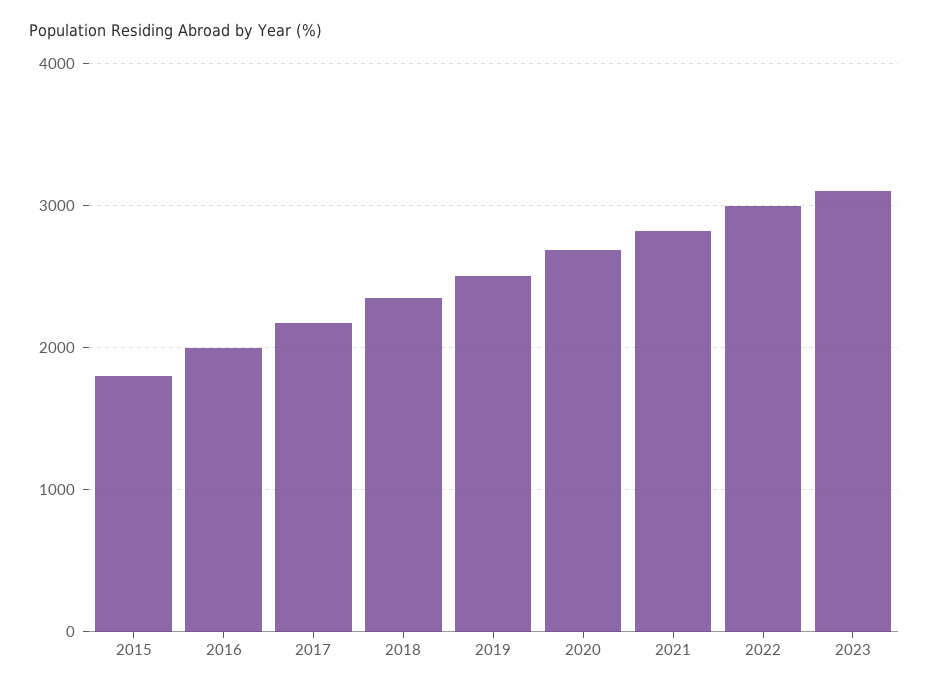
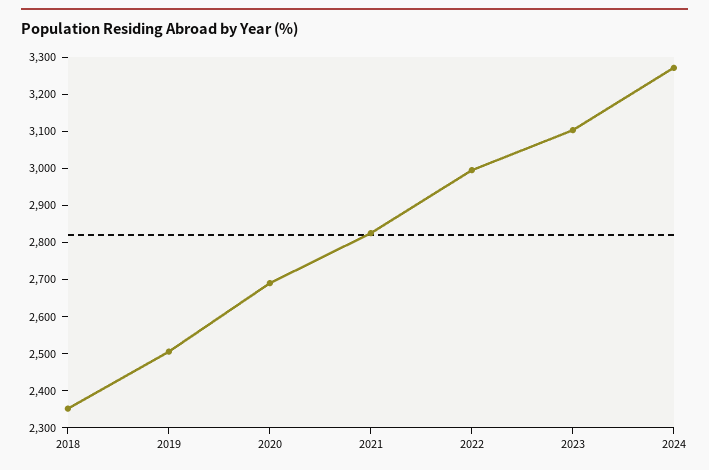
2015: 1800 -> none
2016: 2000 -> none
2017: 2200 -> none
2024: none -> 3275

